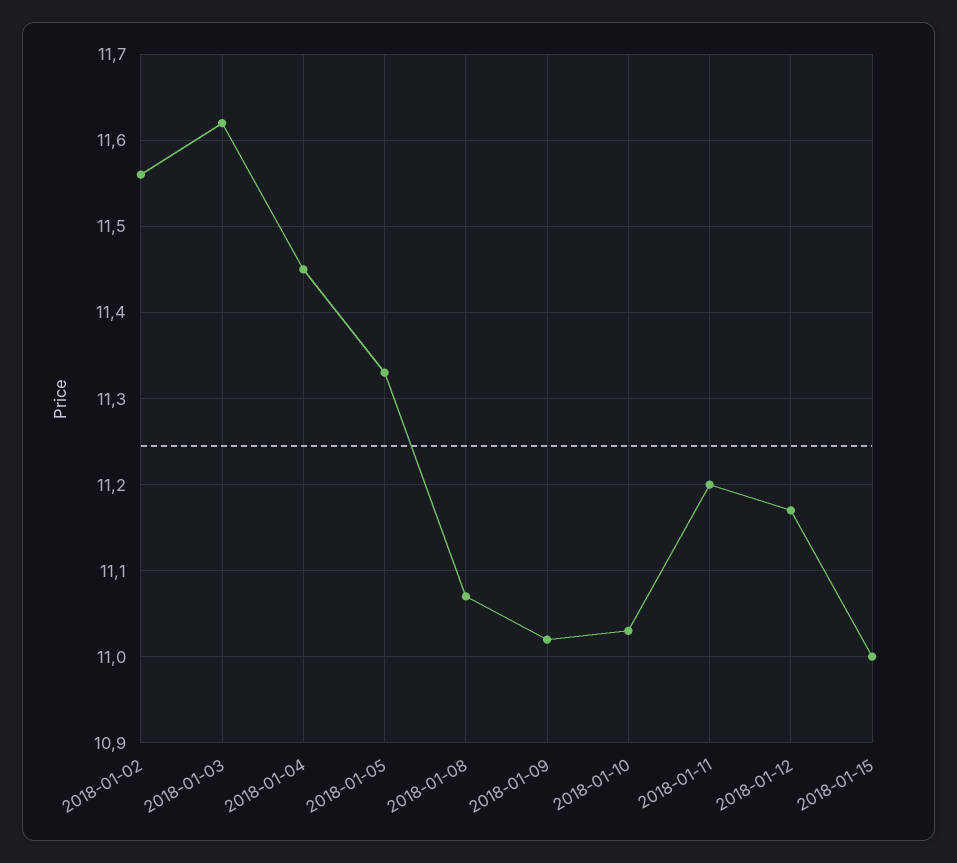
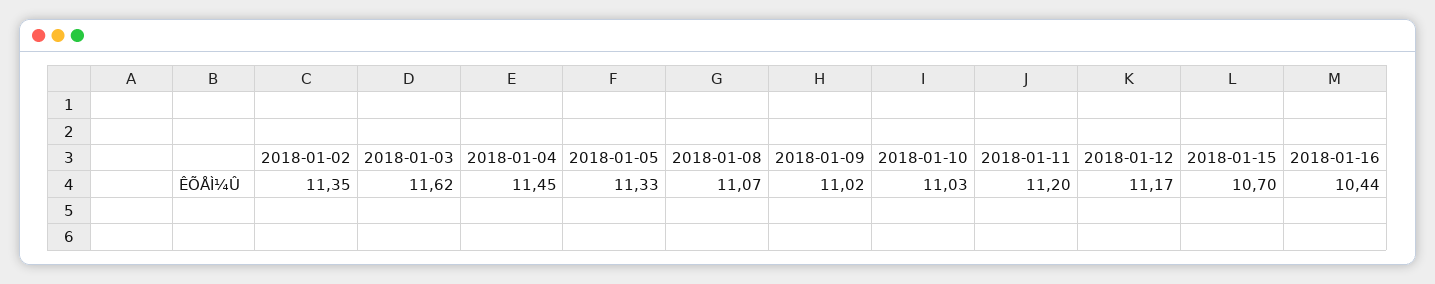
2018-01-02: 11.56 -> 11.35
2018-01-15: 11 -> 10.7
2018-01-16: none -> 10.44

